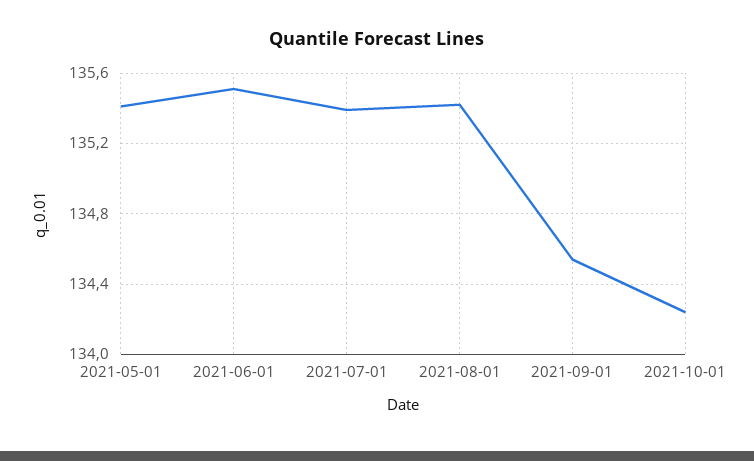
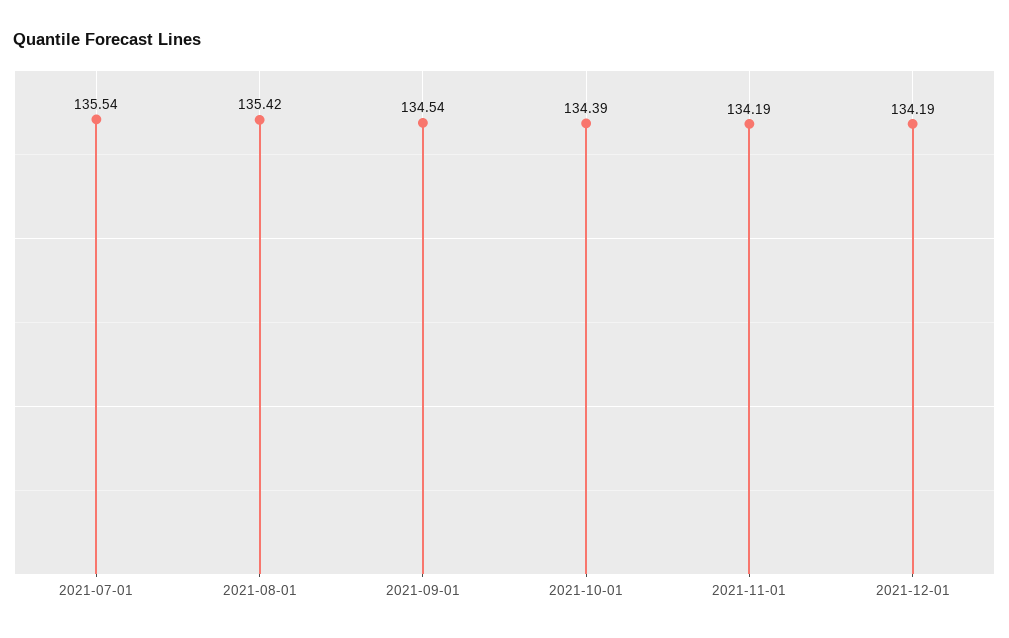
2021-05-01: 135.4 -> none
2021-06-01: 135.5 -> none
2021-07-01: 135.4 -> 135.54
2021-10-01: 134.25 -> 134.39
2021-11-01: none -> 134.19
2021-12-01: none -> 134.19

